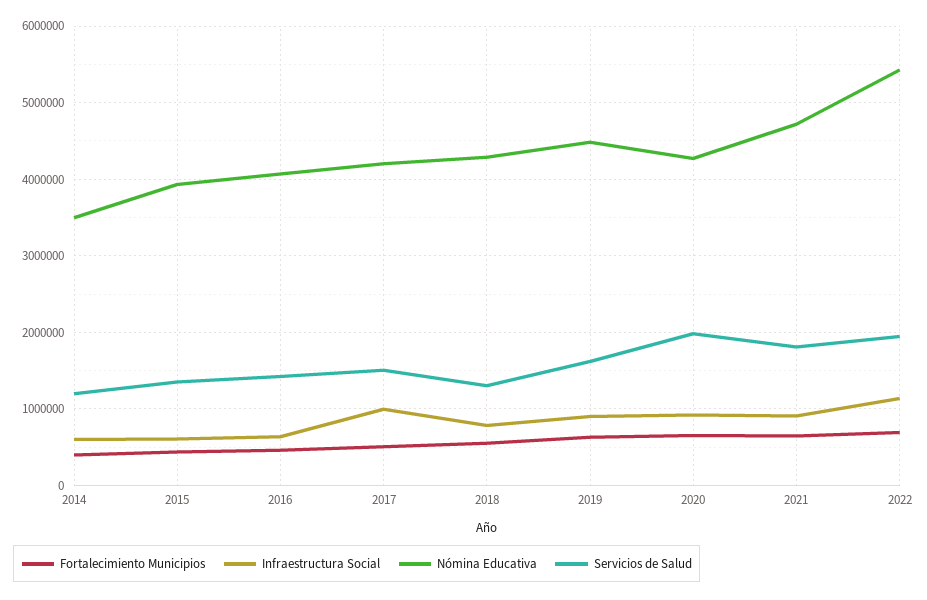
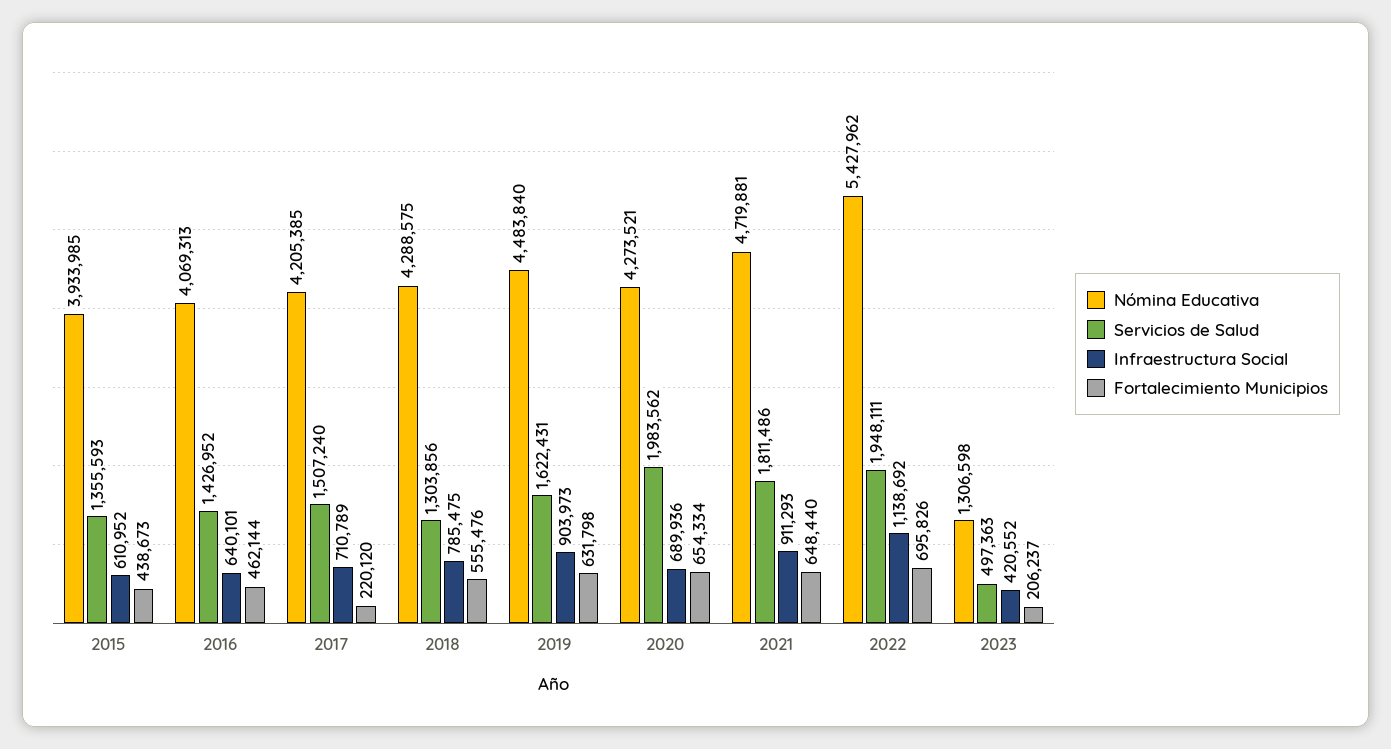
Fortalecimiento Municipios, 2014: 400000 -> none
Infraestructura Social, 2014: 600000 -> none
Nómina Educativa, 2014: 3500000 -> none
Servicios de Salud, 2014: 1200000 -> none
Fortalecimiento Municipios, 2017: 500000 -> 220120
Infraestructura Social, 2017: 1000000 -> 710789
Infraestructura Social, 2020: 900000 -> 689936
Nómina Educativa, 2023: none -> 1306598
Servicios de Salud, 2023: none -> 497363
Infraestructura Social, 2023: none -> 420552
Fortalecimiento Municipios, 2023: none -> 206237

